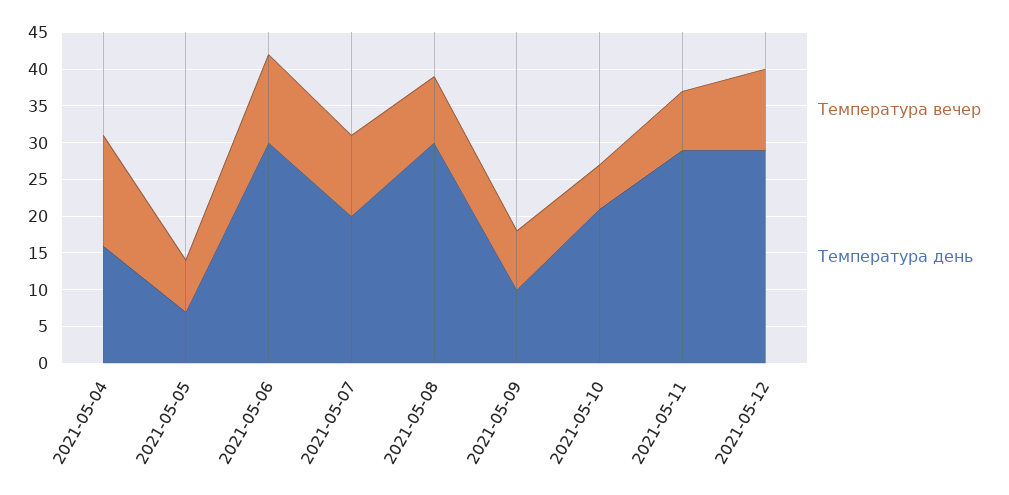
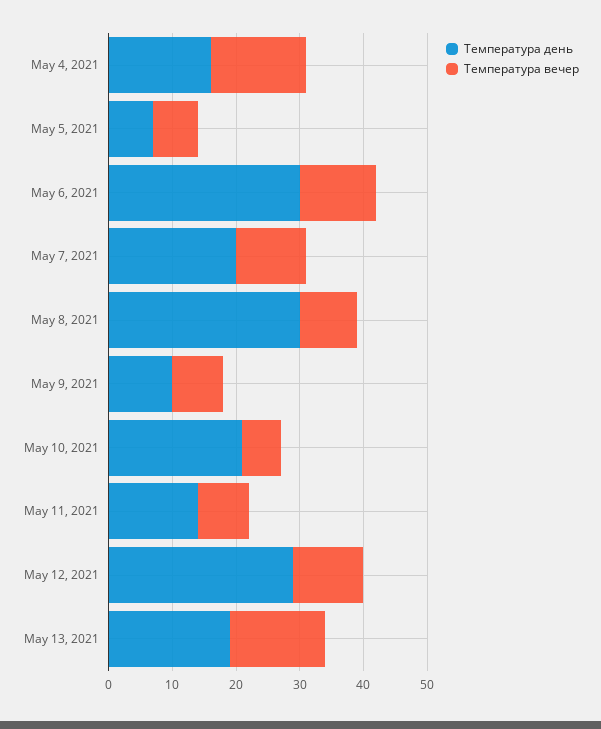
Температура день, 2021-05-11: 30 -> 15
Температура день, May 13, 2021: none -> 20
Температура вечер, May 13, 2021: none -> 15

